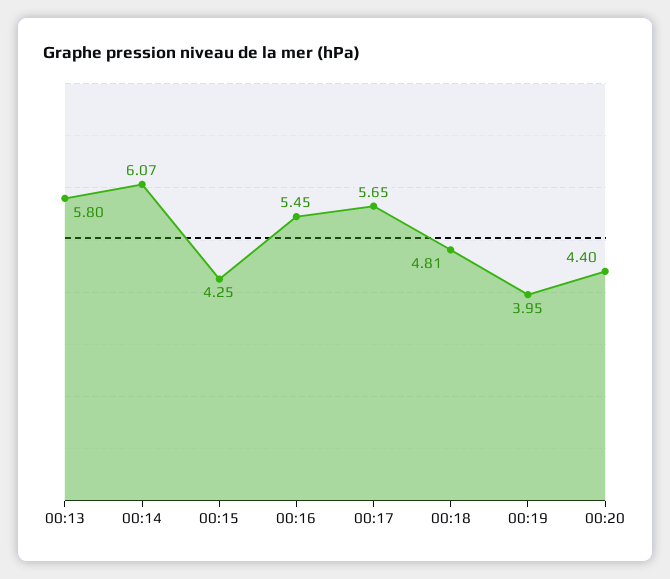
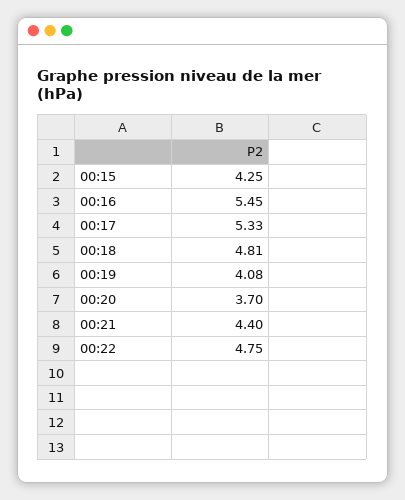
00:13: 5.8 -> none
00:14: 6.07 -> none
00:17: 5.65 -> 5.33
00:19: 3.95 -> 4.08
00:20: 4.4 -> 3.7
00:21: none -> 4.4
00:22: none -> 4.75

